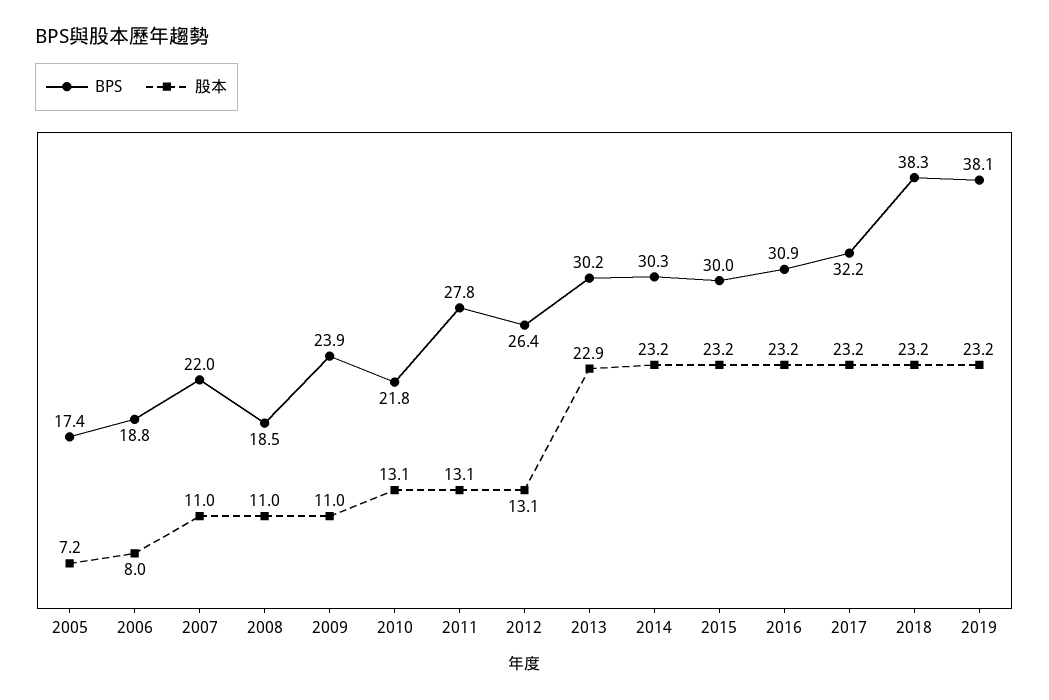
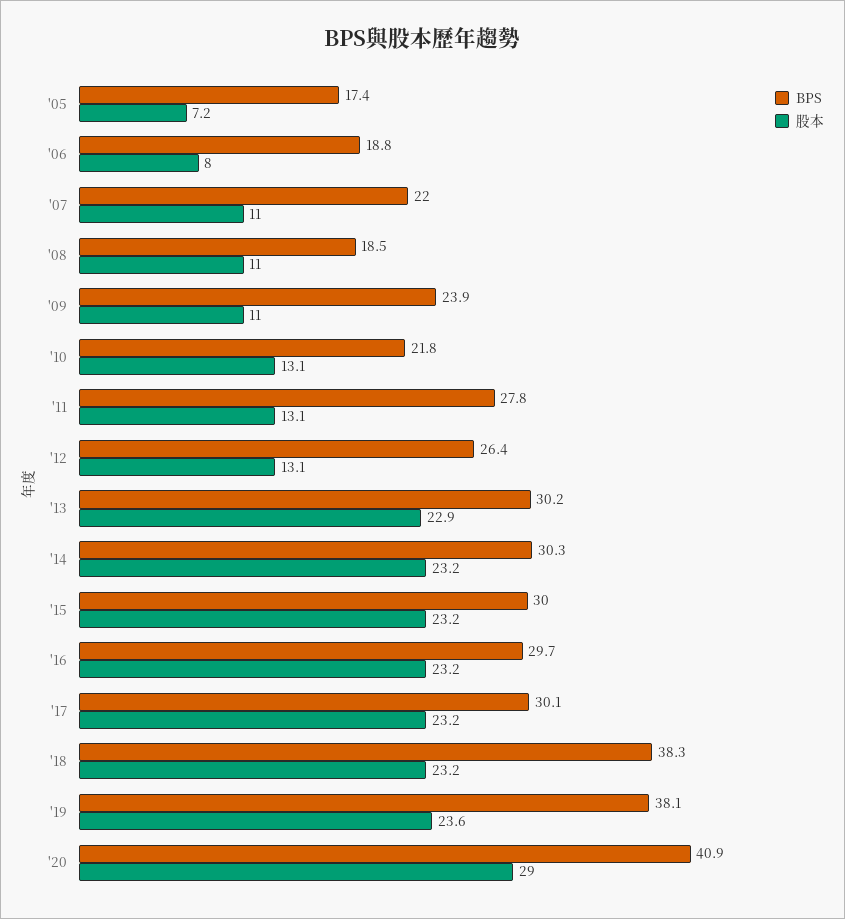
BPS, 2016: 30.9 -> 29.7
BPS, 2017: 32.2 -> 30.1
股本, 2019: 23.2 -> 23.6
BPS, '20: none -> 40.9
股本, '20: none -> 29

